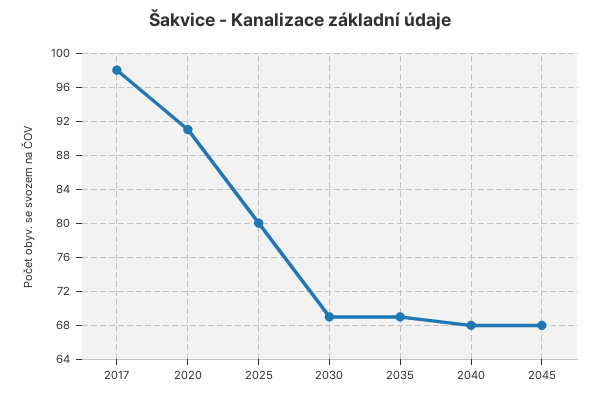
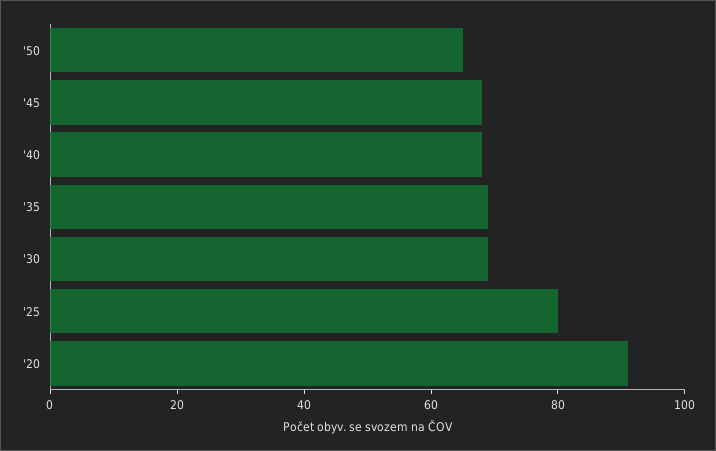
2017: 98 -> none
'50: none -> 65

